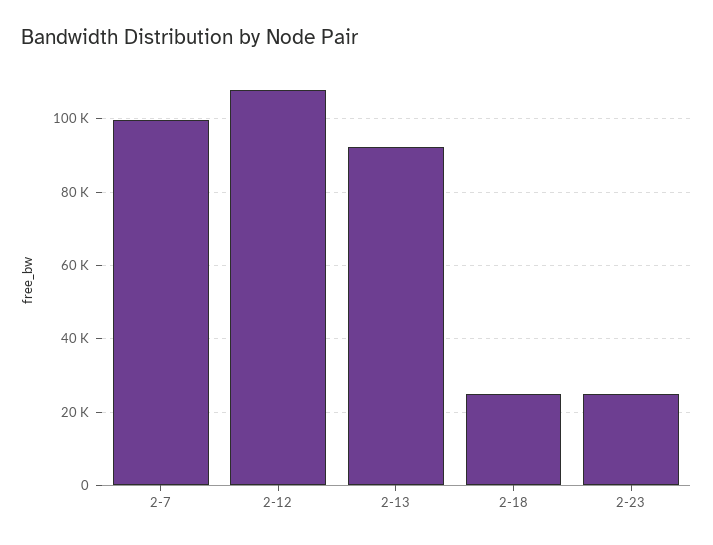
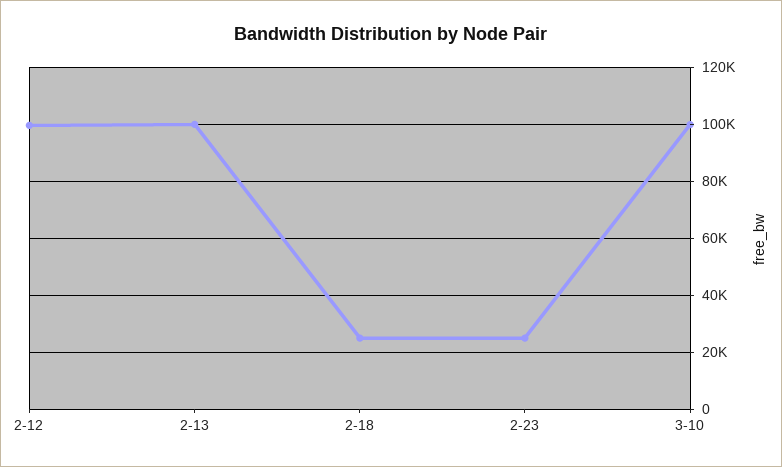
2-7: 100000 -> none
2-12: 108000 -> 100000
2-13: 92000 -> 100000
3-10: none -> 100000

